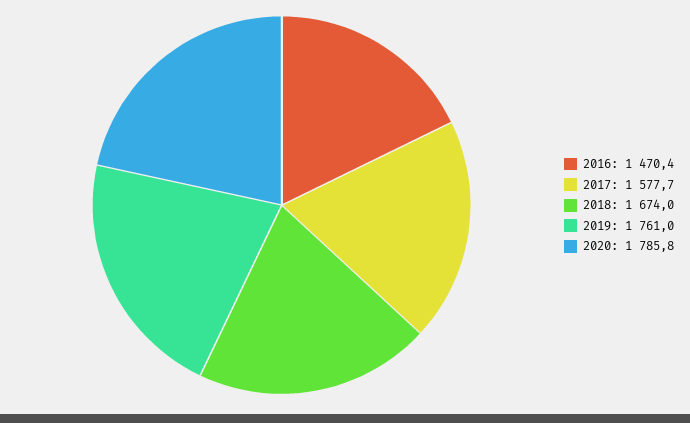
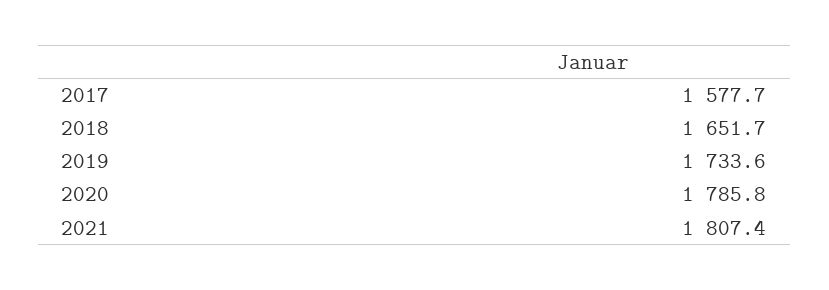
2016: 1470.4 -> none
2018: 1674 -> 1651.7
2019: 1761 -> 1733.6
2021: none -> 1807.4

